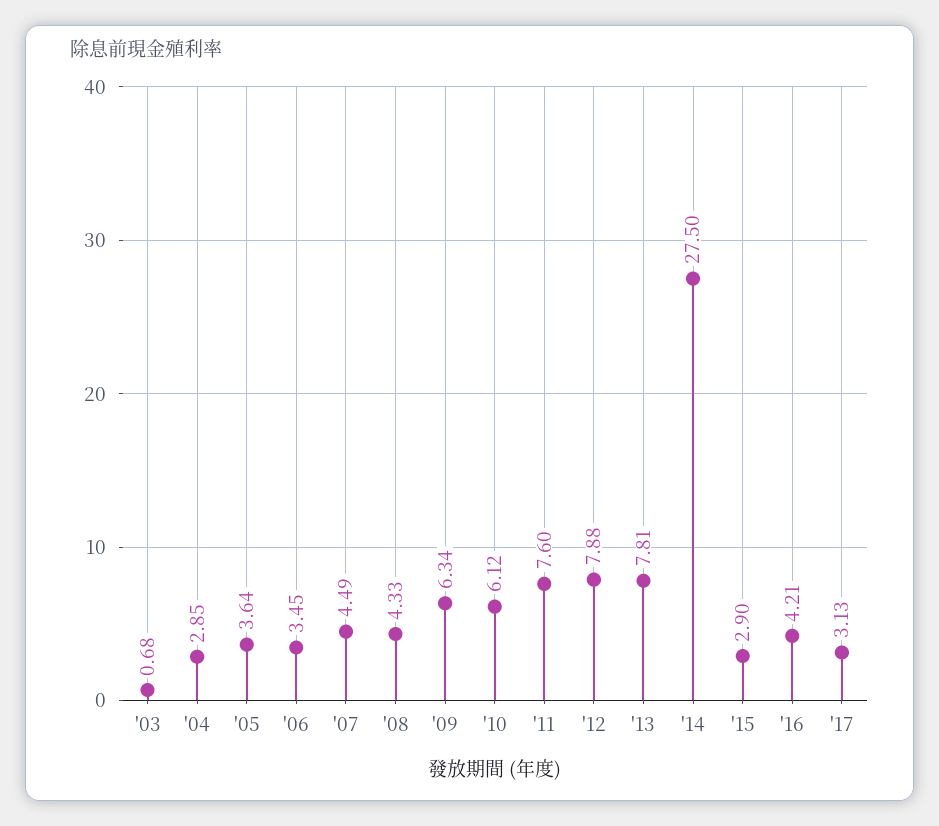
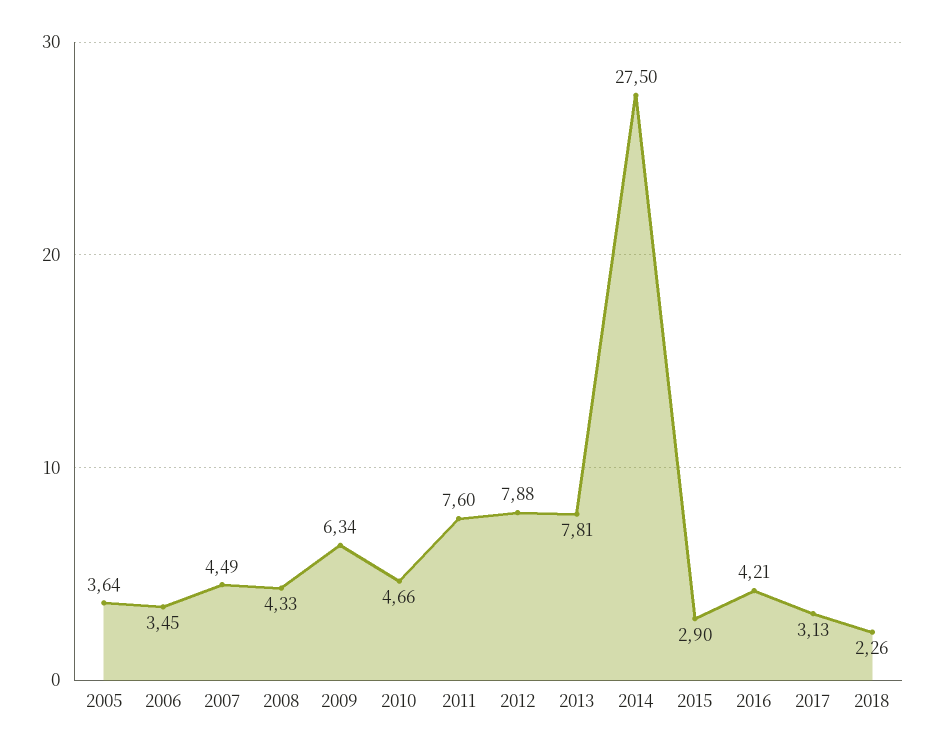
'03: 0.68 -> none
'04: 2.85 -> none
'10: 6.12 -> 4.66
2018: none -> 2.26

